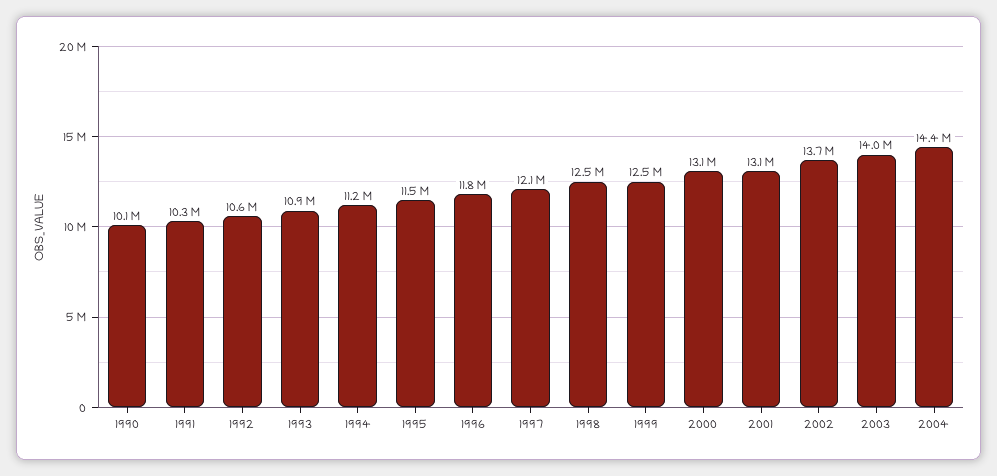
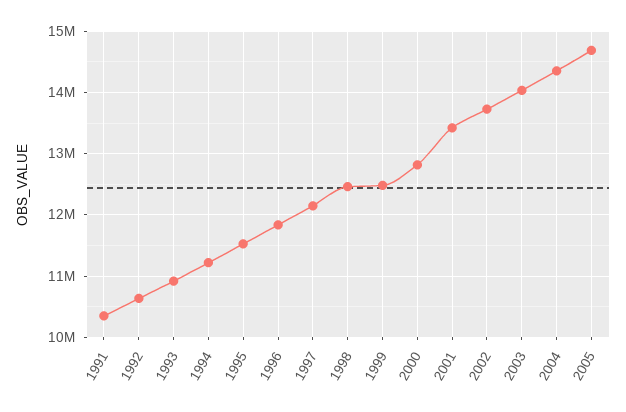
1990: 10100000 -> none
2000: 13100000 -> 12800000
2001: 13100000 -> 13400000
2005: none -> 14700000

